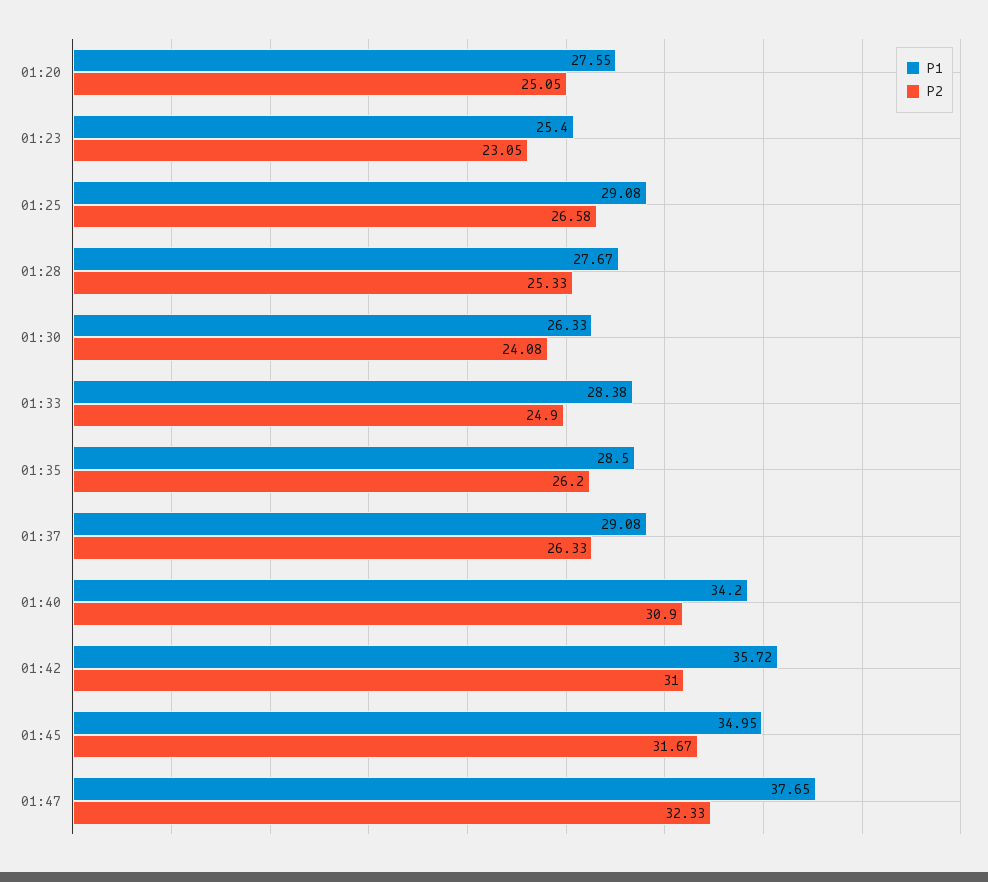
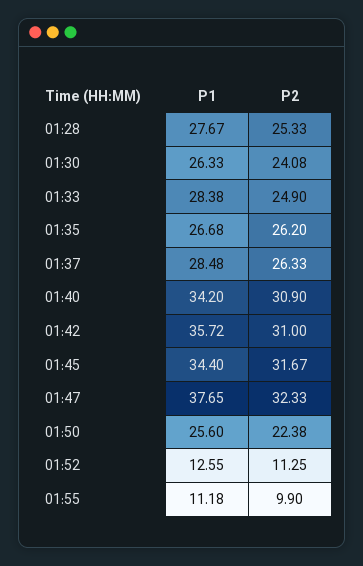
P1, 01:20: 27.55 -> none
P2, 01:20: 25.05 -> none
P1, 01:23: 25.4 -> none
P2, 01:23: 23.05 -> none
P1, 01:25: 29.08 -> none
P2, 01:25: 26.58 -> none
P1, 01:35: 28.5 -> 26.68
P1, 01:37: 29.08 -> 28.48
P1, 01:45: 34.95 -> 34.4
P1, 01:50: none -> 25.6
P2, 01:50: none -> 22.38
P1, 01:52: none -> 12.55
P2, 01:52: none -> 11.25
P1, 01:55: none -> 11.18
P2, 01:55: none -> 9.9

